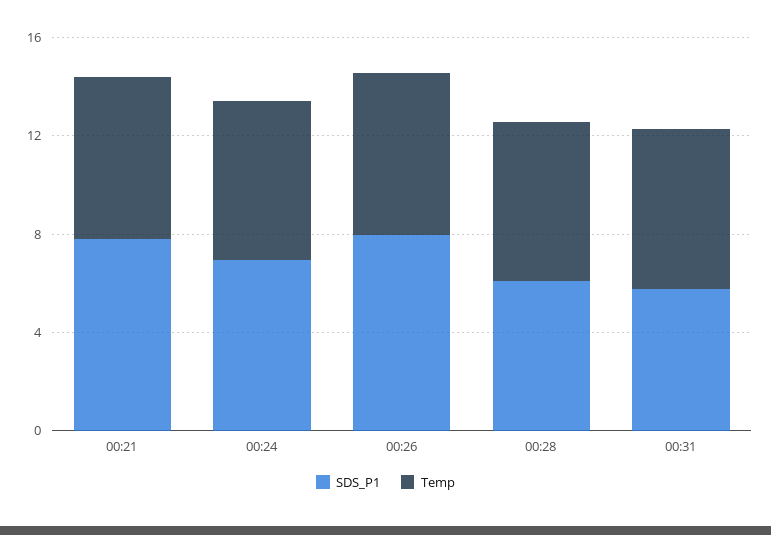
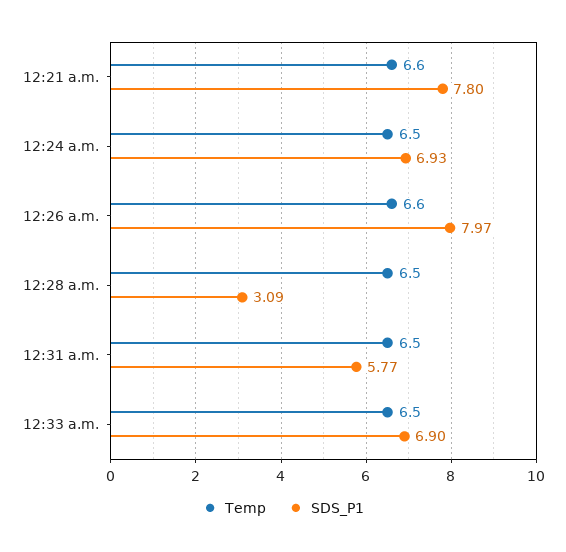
SDS_P1, 00:28: 6 -> 3.09
Temp, 12:33 a.m.: none -> 6.5
SDS_P1, 12:33 a.m.: none -> 6.9

